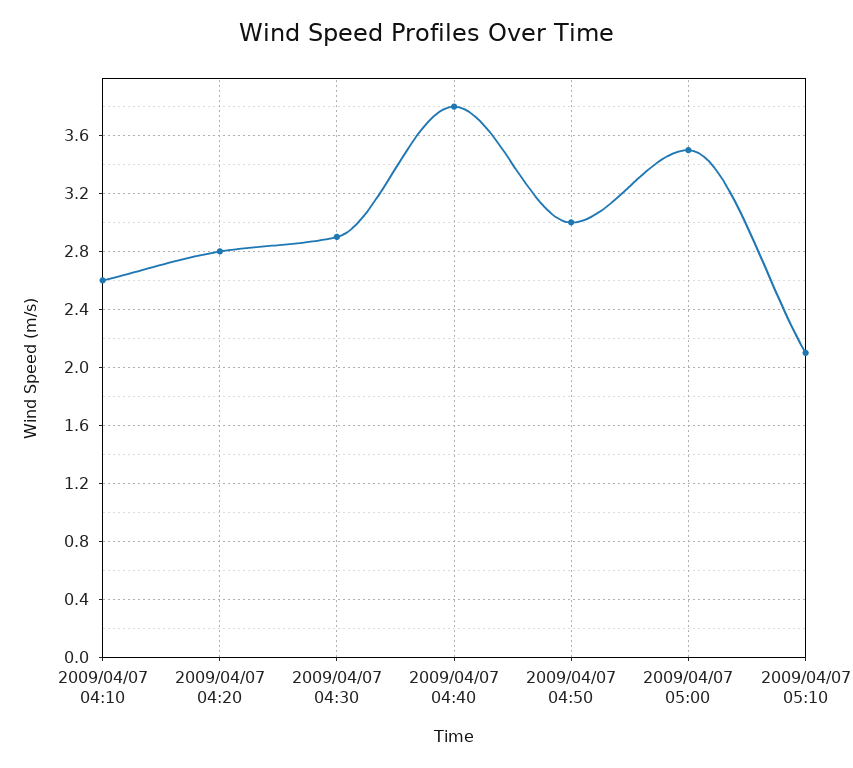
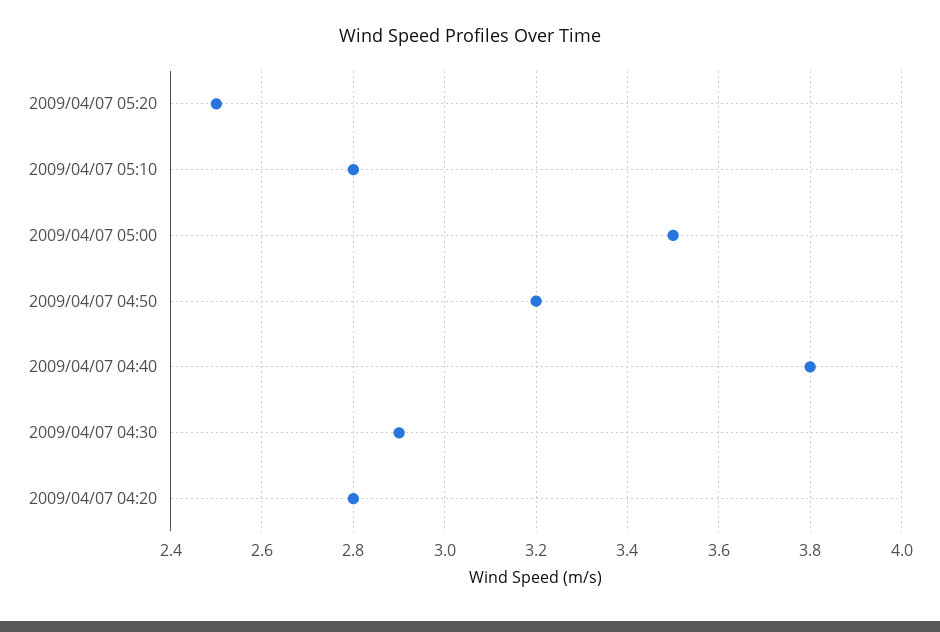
2009/04/07 04:10: 2.6 -> none
2009/04/07 04:50: 3 -> 3.2
2009/04/07 05:10: 2.1 -> 2.8
2009/04/07 05:20: none -> 2.5

